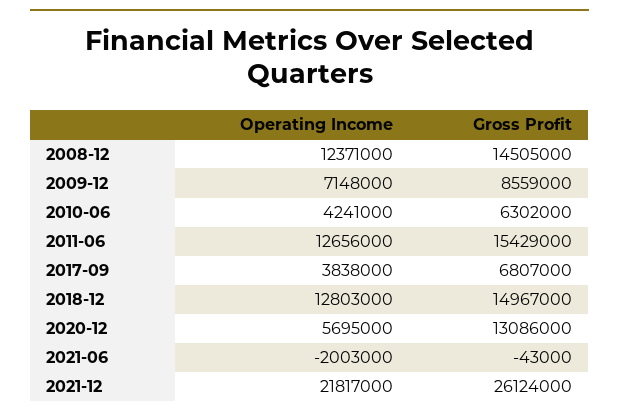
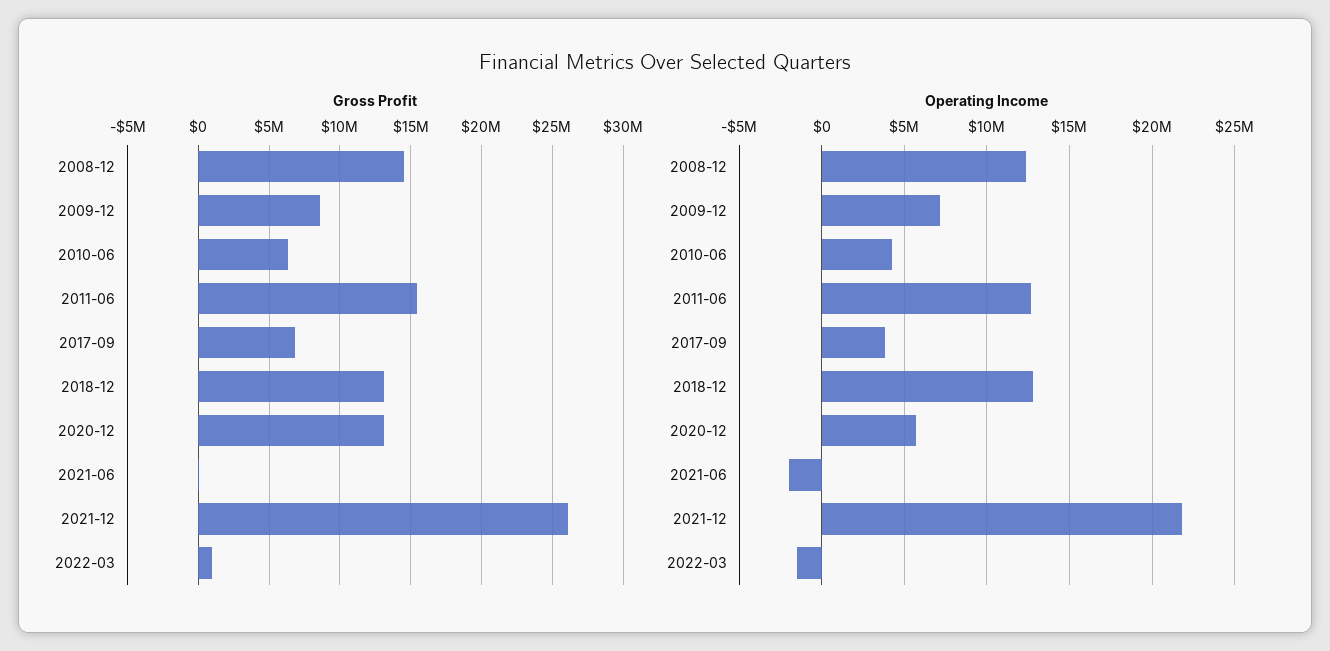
Gross Profit, 2018-12: 14967000 -> 13000000
Gross Profit, 2022-03: none -> 1000000
Operating Income, 2022-03: none -> -1500000

